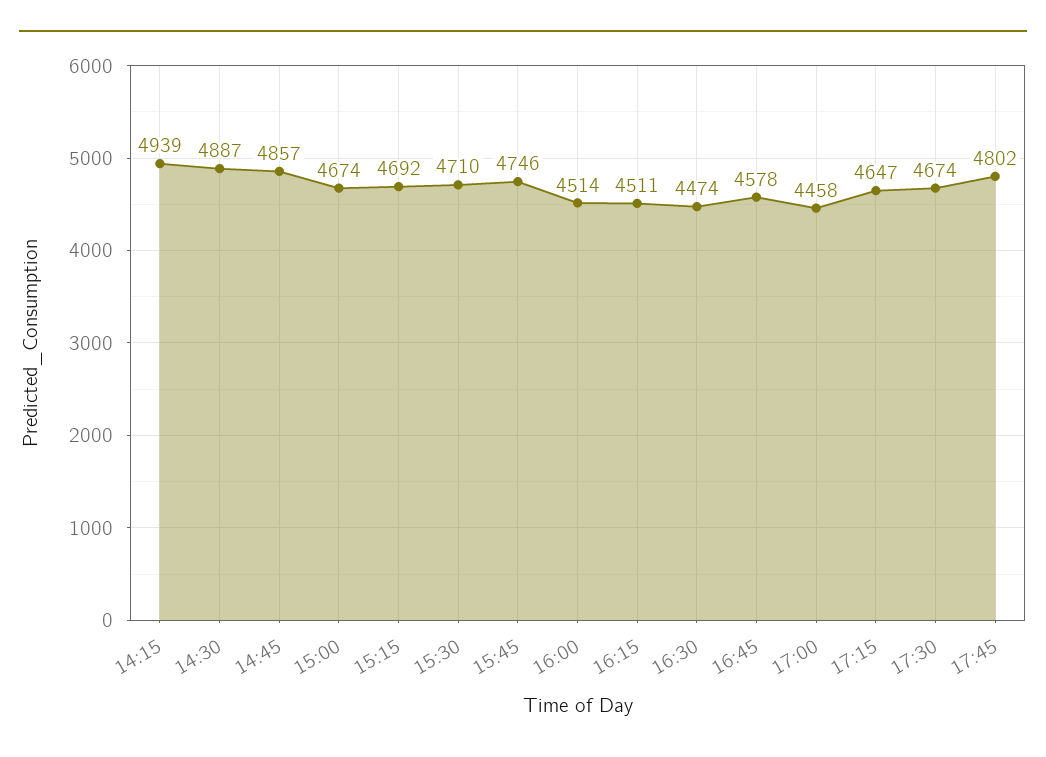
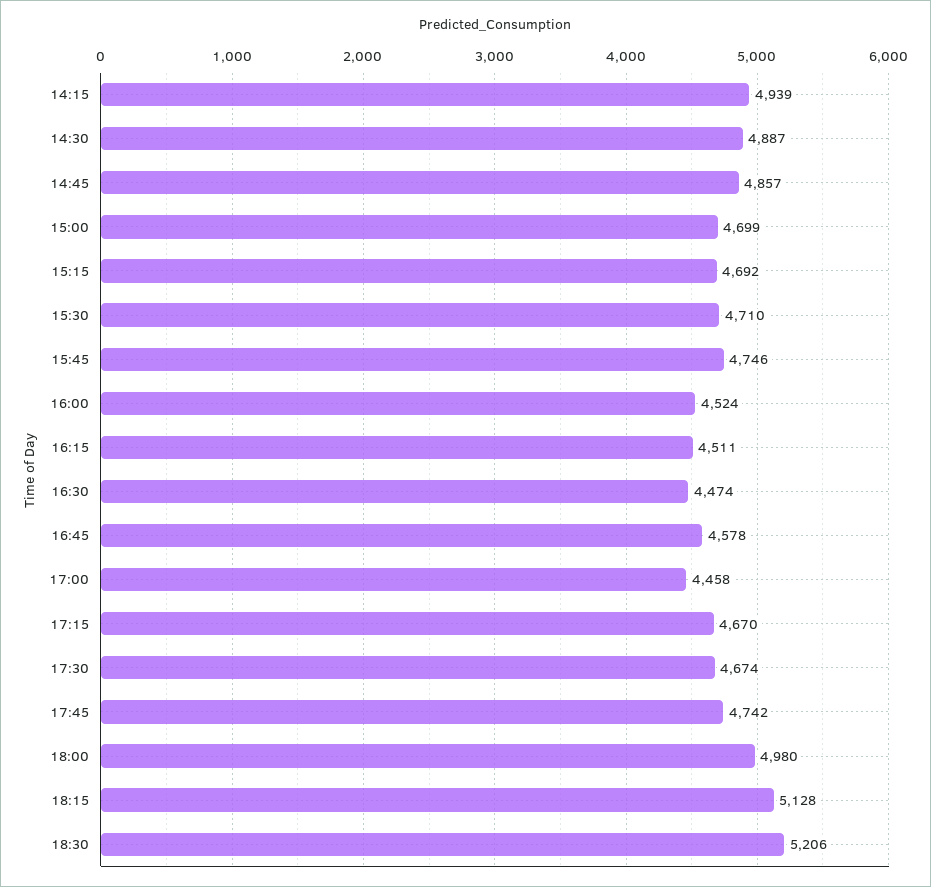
15:00: 4674 -> 4699
16:00: 4514 -> 4524
17:15: 4647 -> 4670
17:45: 4802 -> 4742
18:00: none -> 4980
18:15: none -> 5128
18:30: none -> 5206

